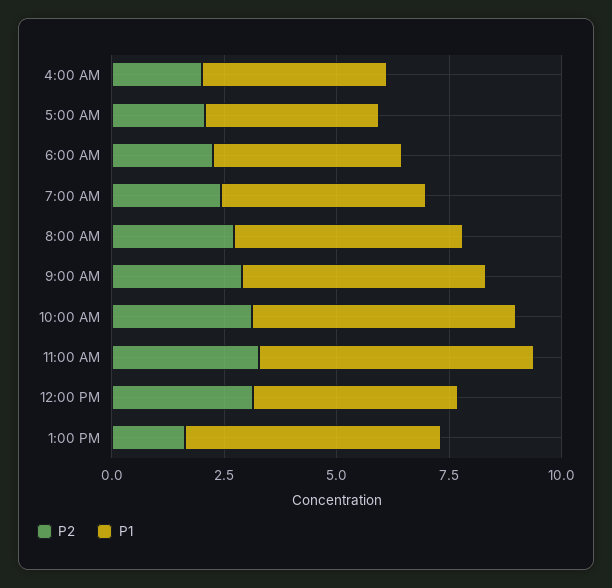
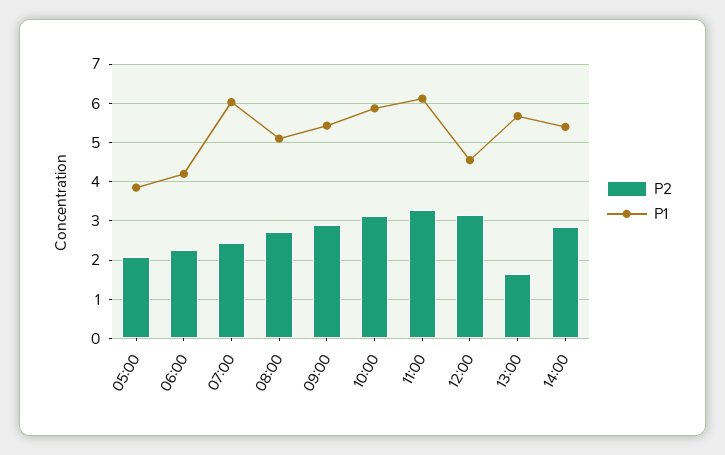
P2, 4:00 AM: 2 -> none
P1, 4:00 AM: 4 -> none
P1, 7:00 AM: 4.5 -> 6
P2, 14:00: none -> 2.8
P1, 14:00: none -> 5.4

